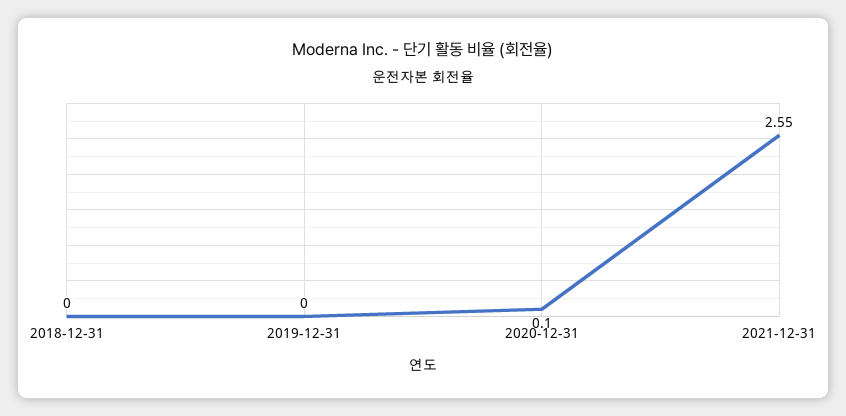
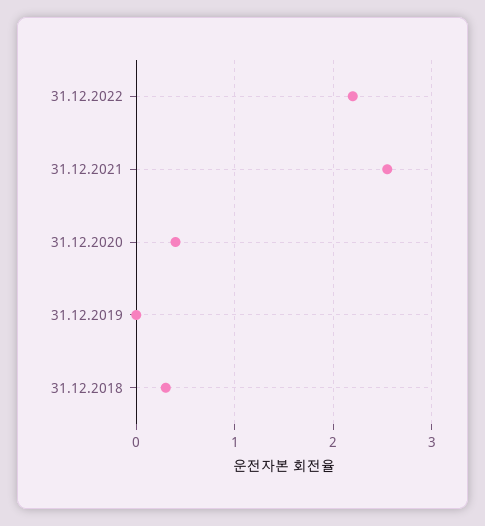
2018-12-31: 0 -> 0.3
2020-12-31: 0.1 -> 0.4
31.12.2022: none -> 2.2

